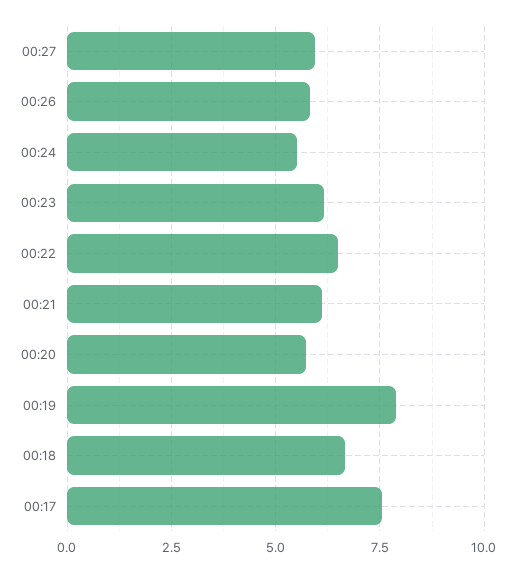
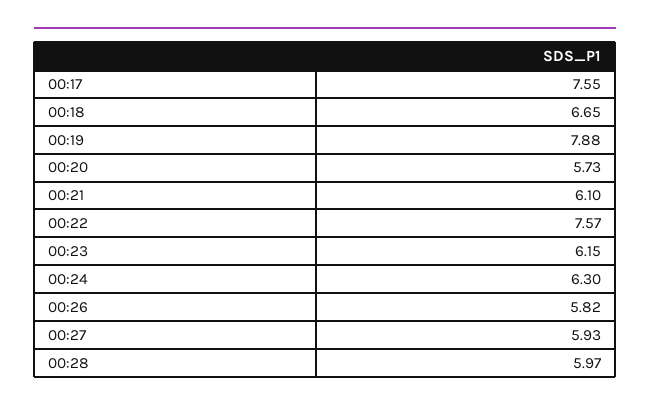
00:24: 5.5 -> 6.3
00:22: 6.5 -> 7.57
00:28: none -> 5.97

